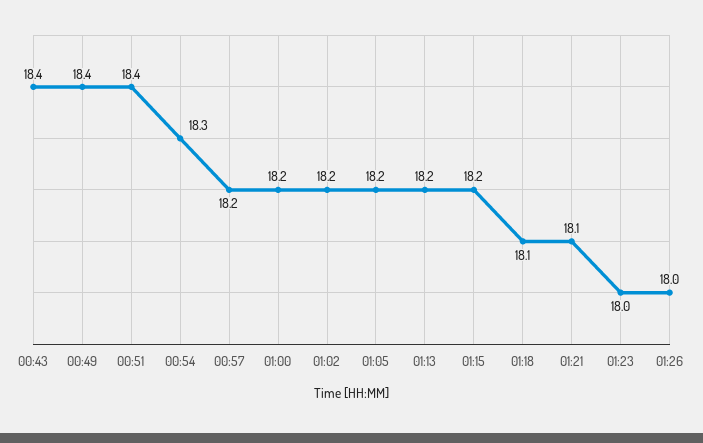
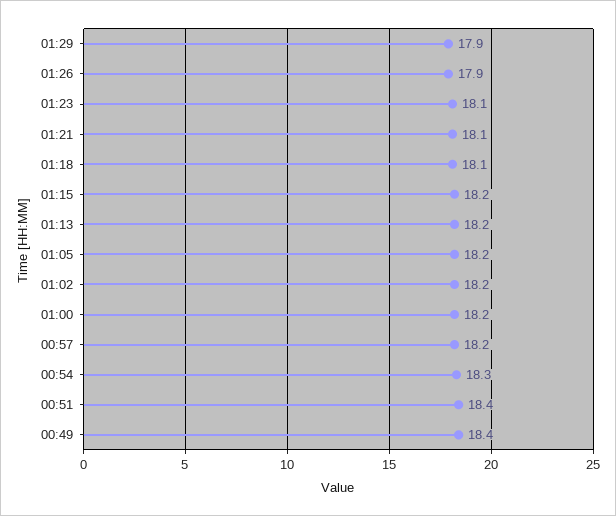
00:43: 18.4 -> none
01:23: 18 -> 18.1
01:26: 18 -> 17.9
01:29: none -> 17.9

